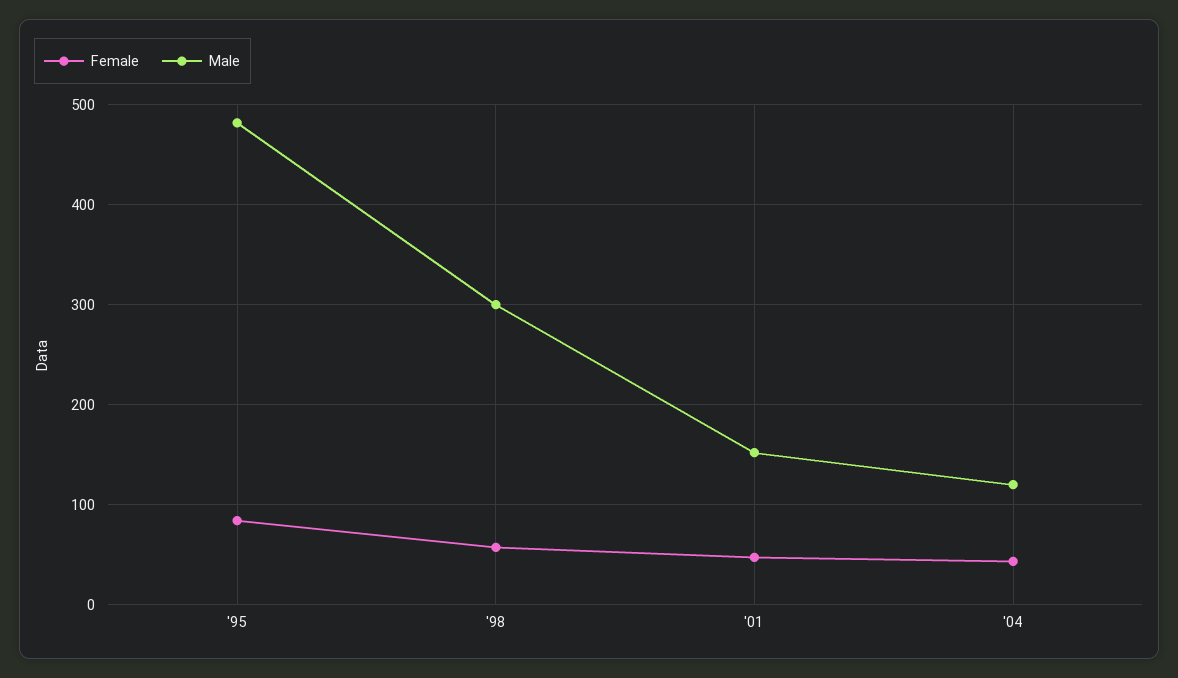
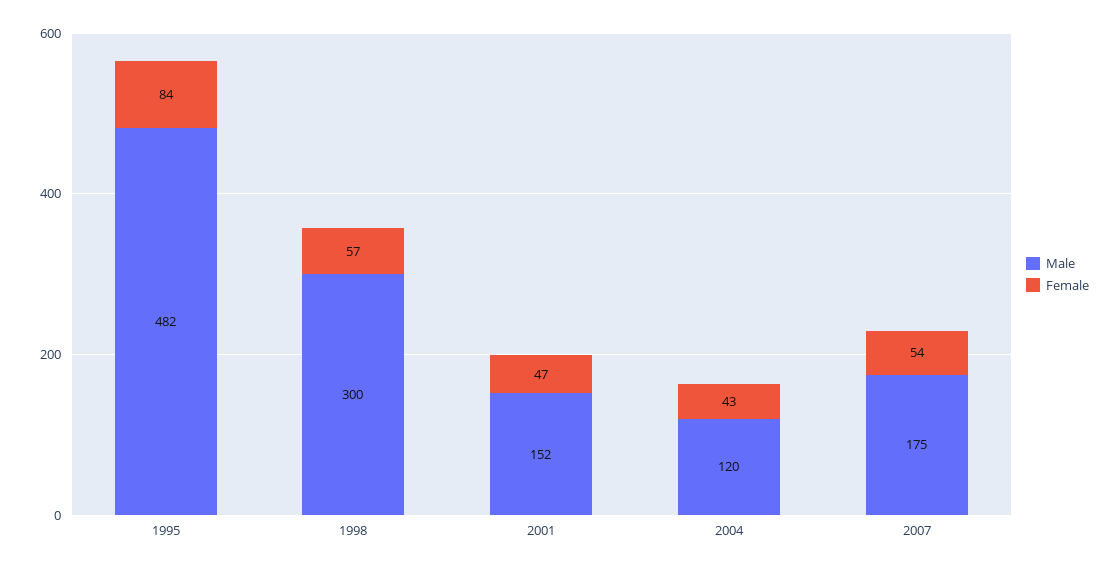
Male, 2007: none -> 175
Female, 2007: none -> 54

